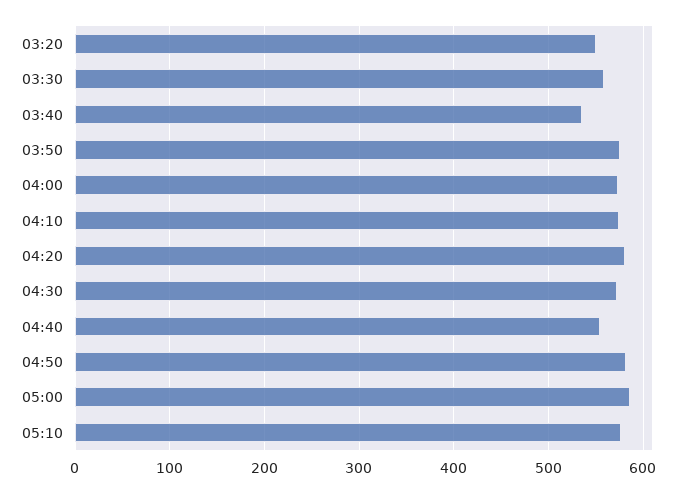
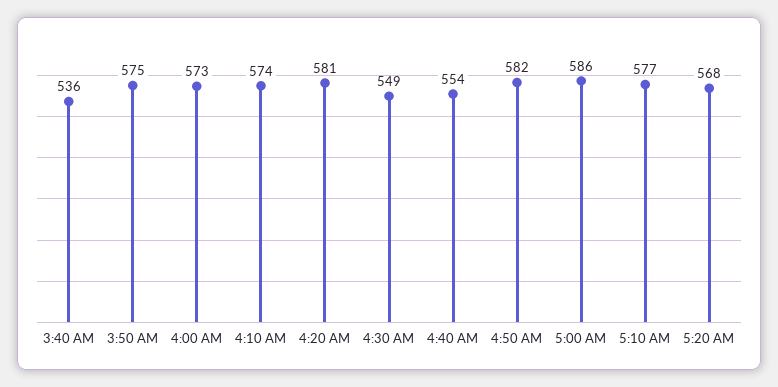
03:20: 550 -> none
03:30: 560 -> none
04:30: 570 -> 549
5:20 AM: none -> 568

